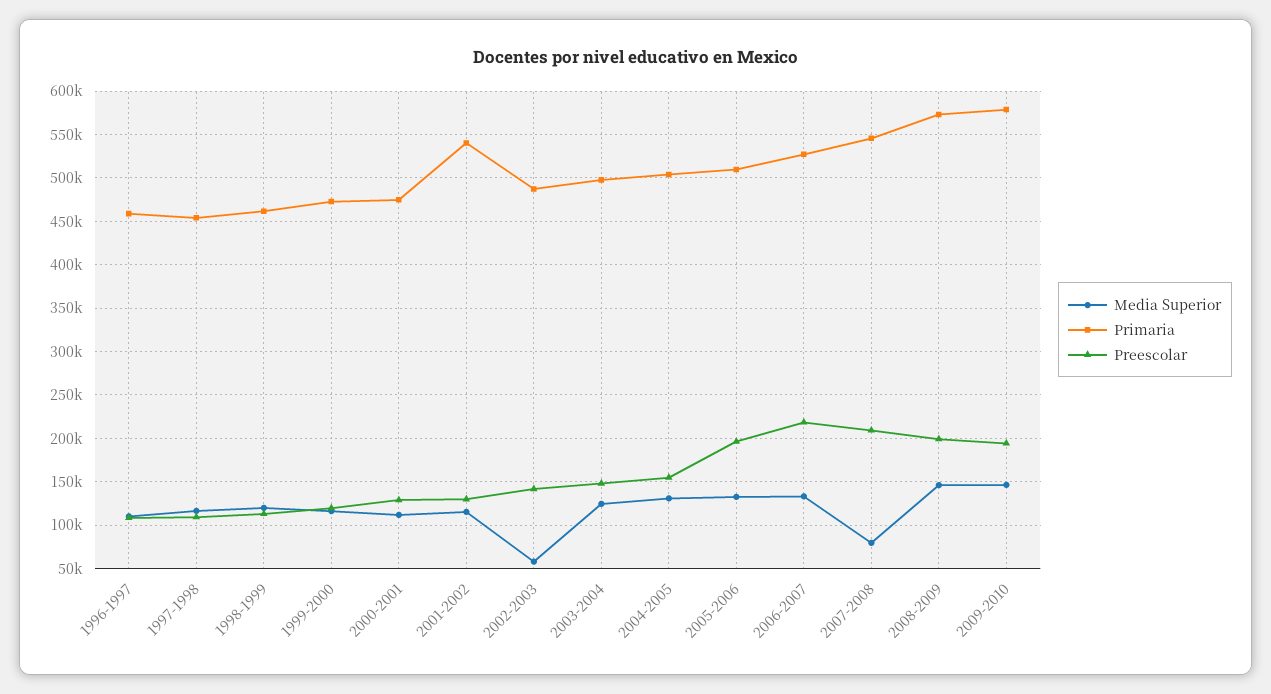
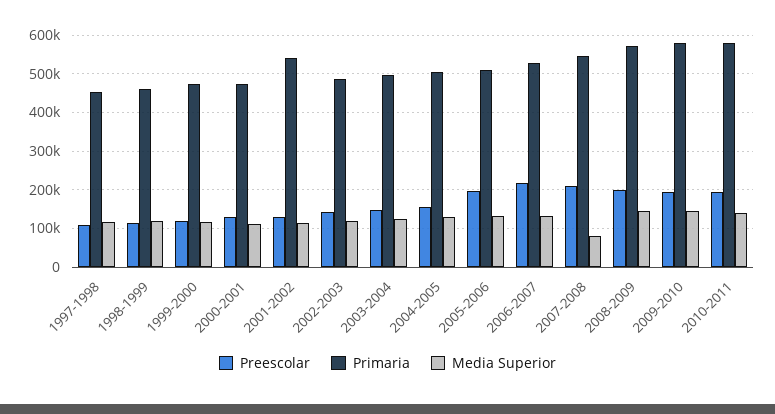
Media Superior, 1996-1997: 110000 -> none
Primaria, 1996-1997: 460000 -> none
Preescolar, 1996-1997: 110000 -> none
Media Superior, 2002-2003: 60000 -> 120000
Preescolar, 2010-2011: none -> 200000
Primaria, 2010-2011: none -> 580000
Media Superior, 2010-2011: none -> 140000

